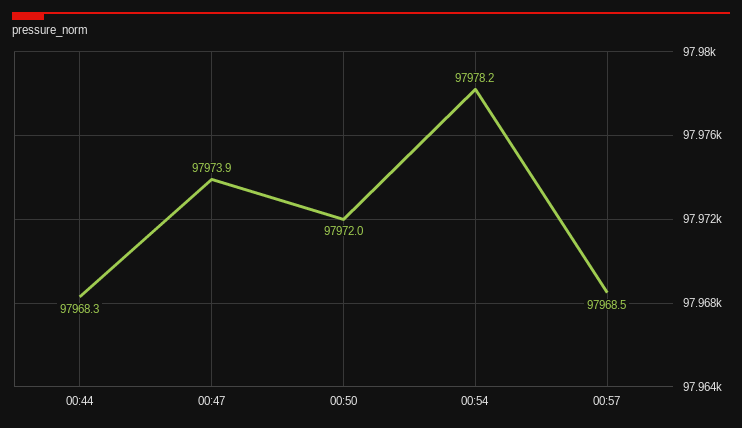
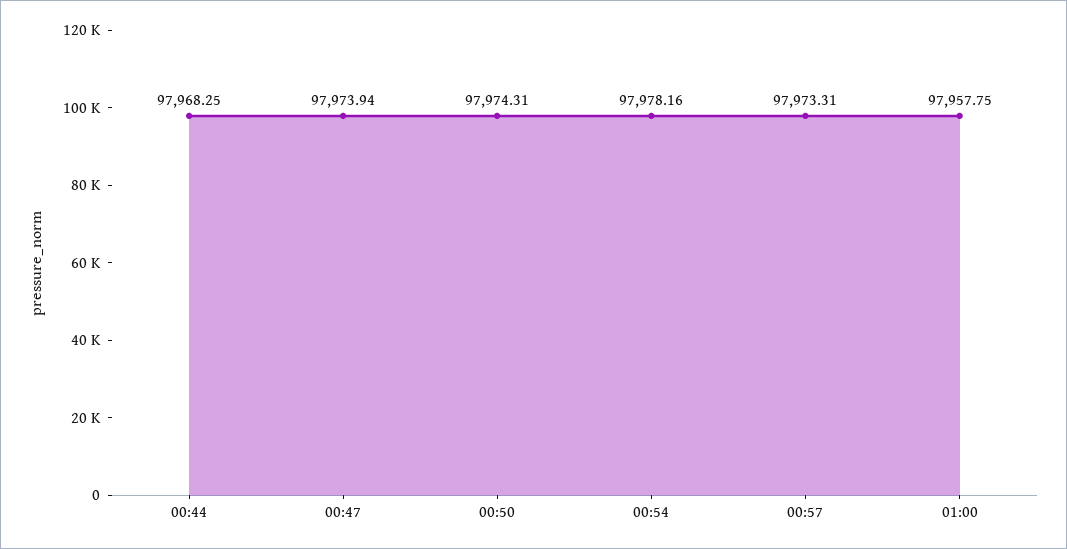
00:50: 97972 -> 97974.31
00:57: 97968.5 -> 97973.31
01:00: none -> 97957.75

